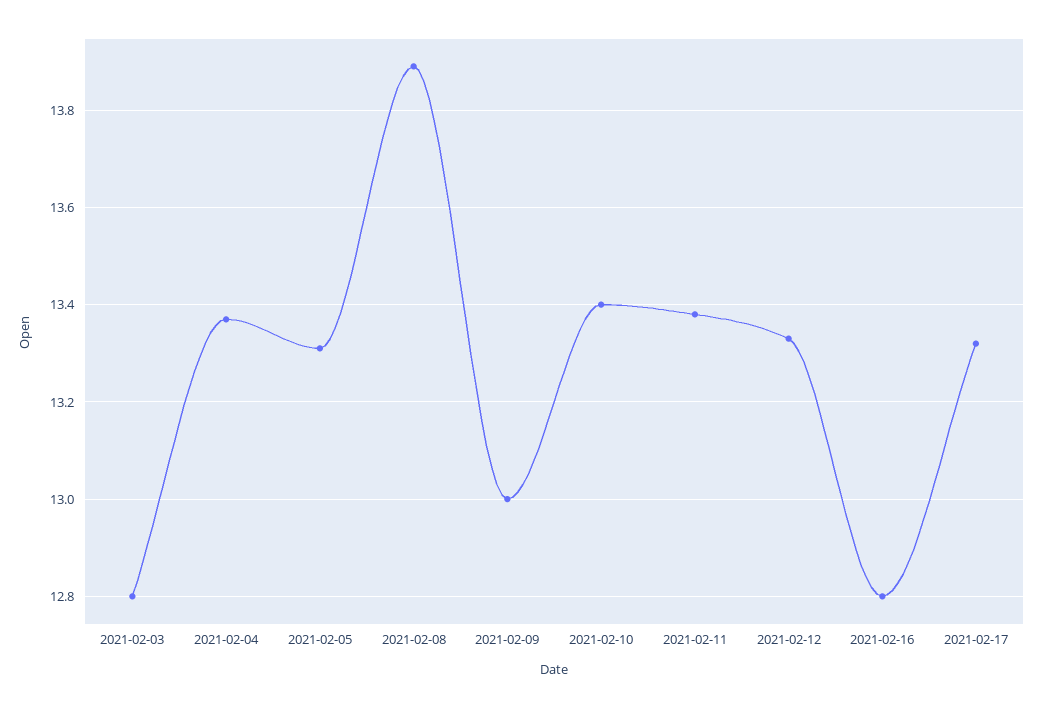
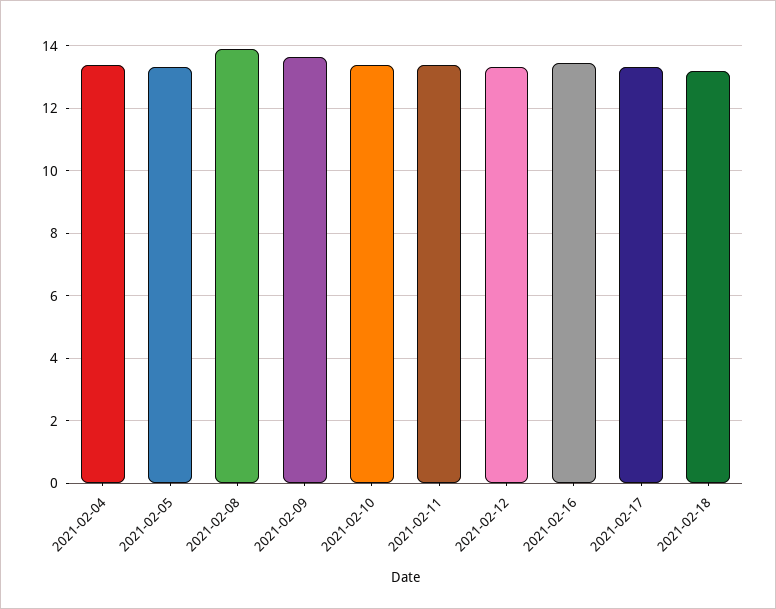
2021-02-03: 12.8 -> none
2021-02-09: 13 -> 13.6
2021-02-16: 12.8 -> 13.4
2021-02-18: none -> 13.2

